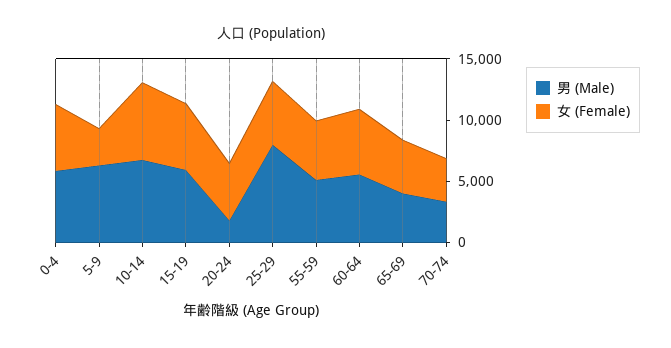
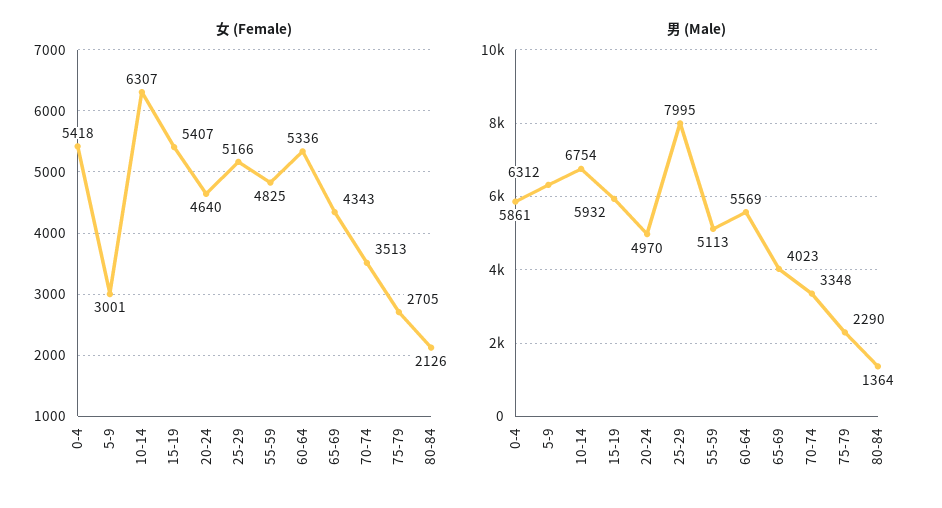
男 (Male), 20-24: 2000 -> 4970
女 (Female), 75-79: none -> 2705
女 (Female), 80-84: none -> 2126
男 (Male), 75-79: none -> 2290
男 (Male), 80-84: none -> 1364

